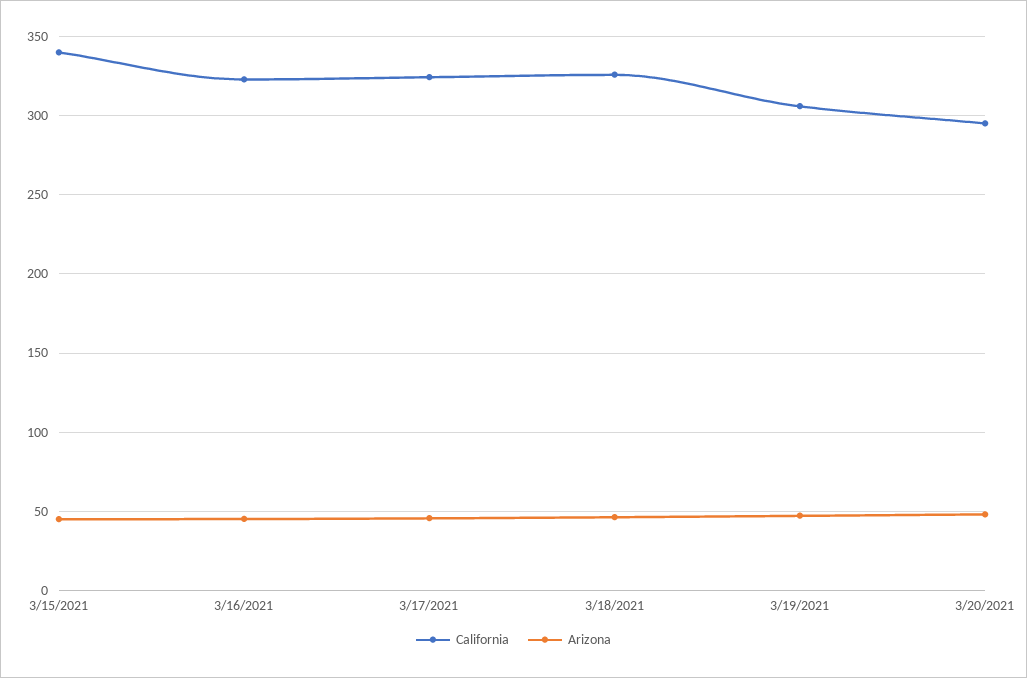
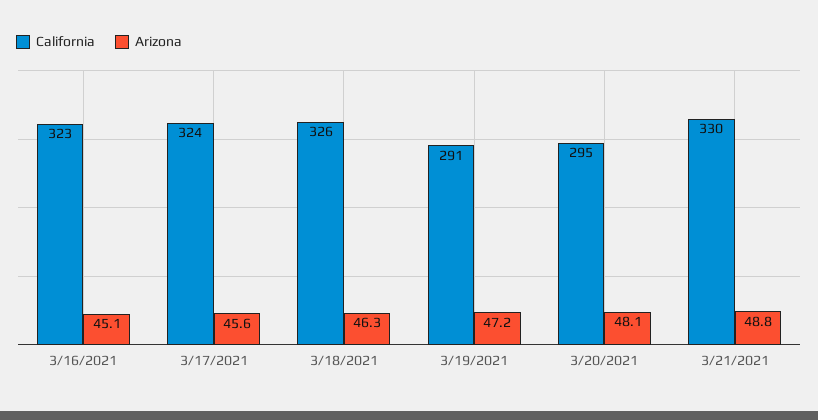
California, 3/15/2021: 340 -> none
Arizona, 3/15/2021: 45 -> none
California, 3/19/2021: 305 -> 291
California, 3/21/2021: none -> 330
Arizona, 3/21/2021: none -> 48.8

